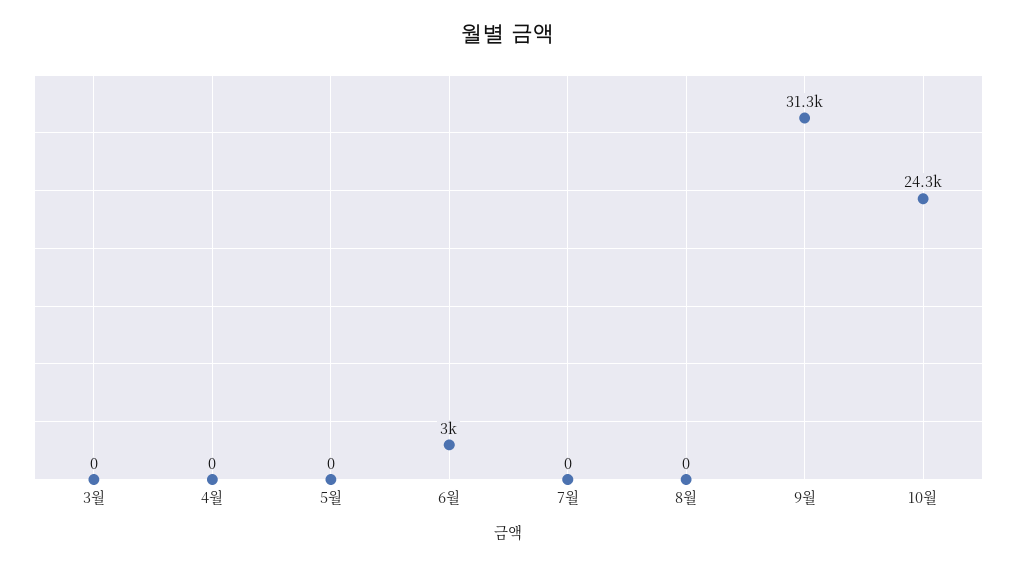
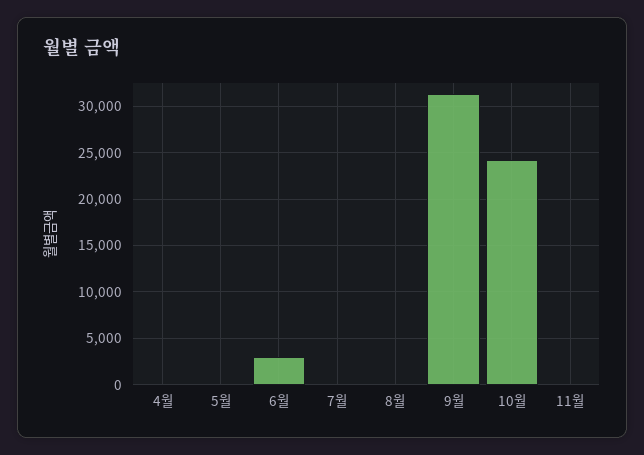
3월: 0 -> none
11월: none -> 0

